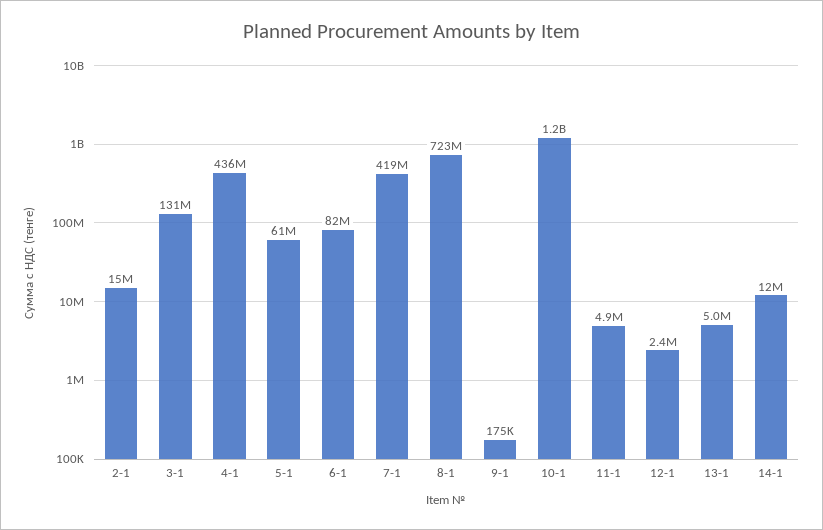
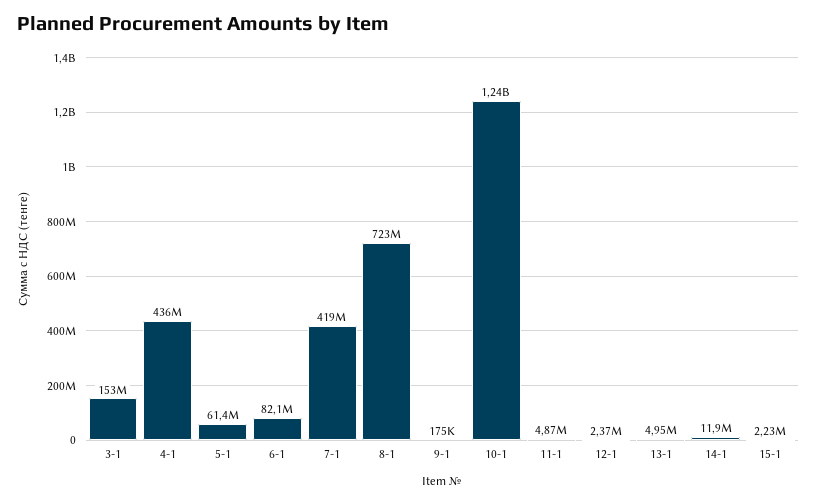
2-1: 15000000 -> none
3-1: 131000000 -> 153000000
15-1: none -> 2230000

